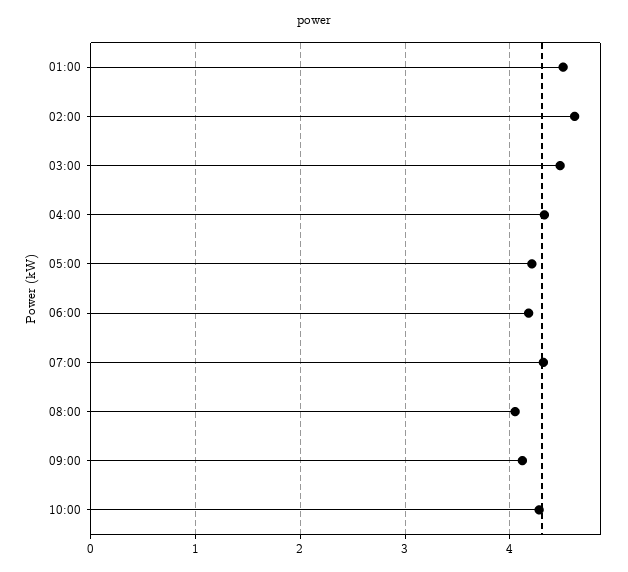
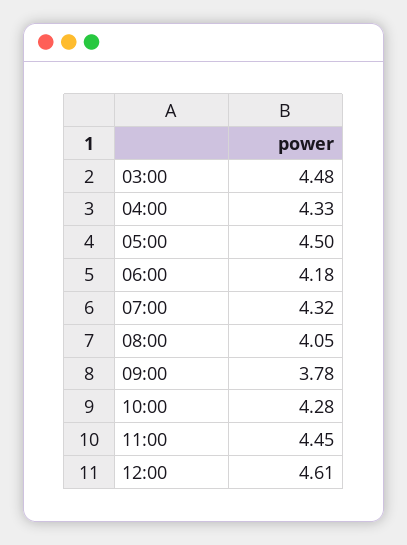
01:00: 4.5 -> none
02:00: 4.6 -> none
05:00: 4.2 -> 4.5
09:00: 4.1 -> 3.78
11:00: none -> 4.45
12:00: none -> 4.61

